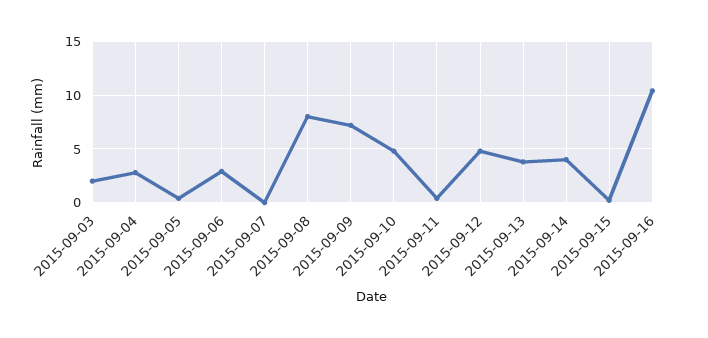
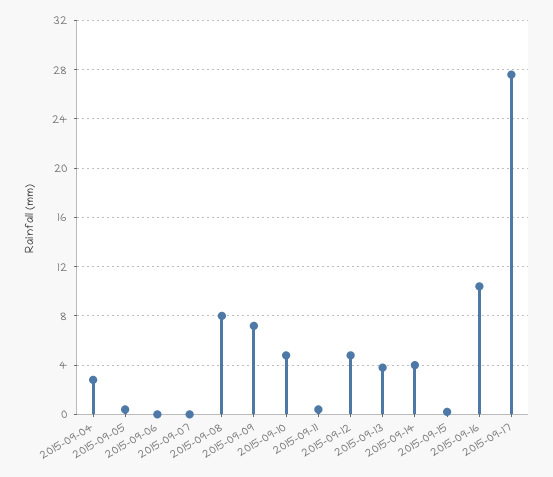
2015-09-03: 2 -> none
2015-09-06: 3 -> 0
2015-09-17: none -> 27.5

